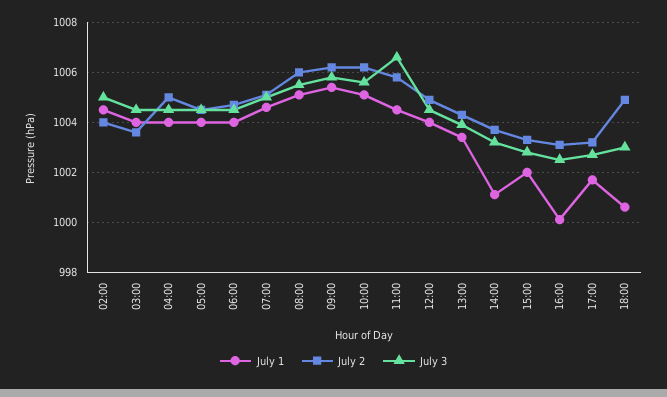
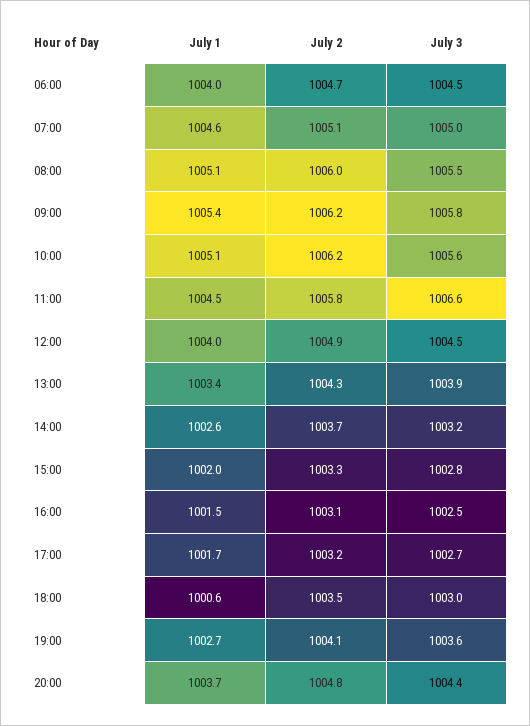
July 1, 02:00: 1004.5 -> none
July 2, 02:00: 1004 -> none
July 3, 02:00: 1005 -> none
July 1, 03:00: 1004 -> none
July 2, 03:00: 1003.5 -> none
July 3, 03:00: 1004.5 -> none
July 1, 04:00: 1004 -> none
July 2, 04:00: 1005 -> none
July 3, 04:00: 1004.5 -> none
July 1, 05:00: 1004 -> none
July 2, 05:00: 1004.5 -> none
July 3, 05:00: 1004.5 -> none
July 1, 14:00: 1001 -> 1002.6
July 1, 16:00: 1000 -> 1001.5
July 2, 18:00: 1005 -> 1003.5
July 1, 19:00: none -> 1002.7
July 2, 19:00: none -> 1004.1
July 3, 19:00: none -> 1003.6
July 1, 20:00: none -> 1003.7
July 2, 20:00: none -> 1004.8
July 3, 20:00: none -> 1004.4

